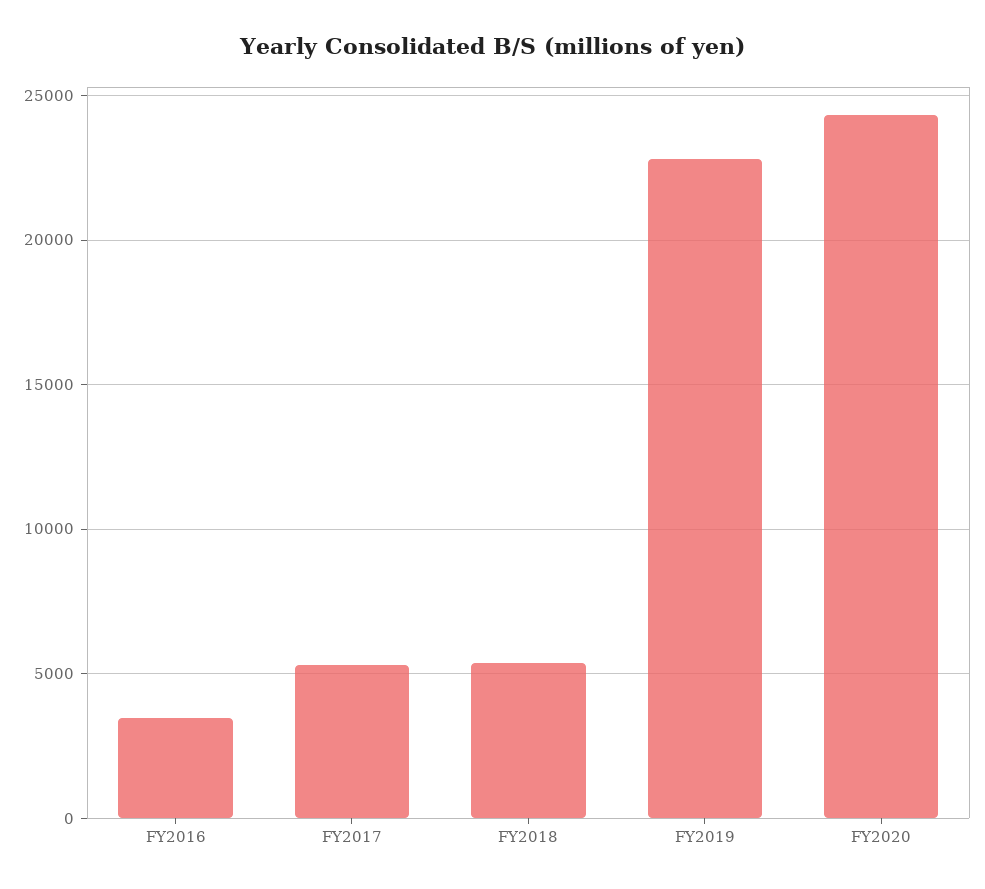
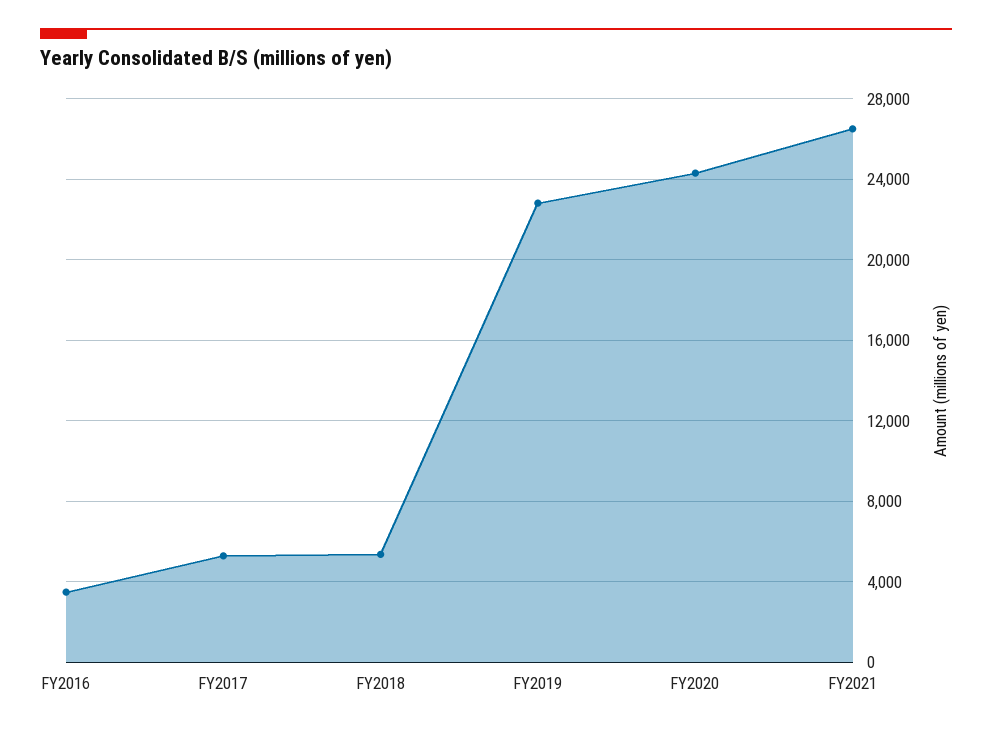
FY2021: none -> 26500

